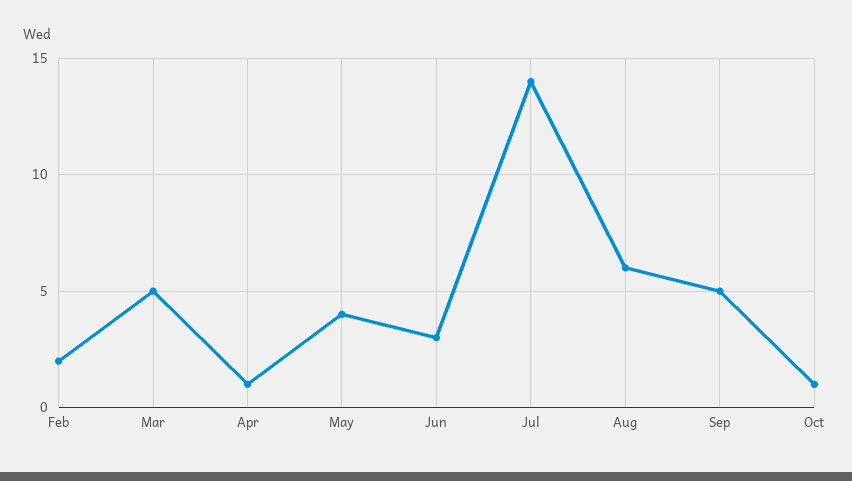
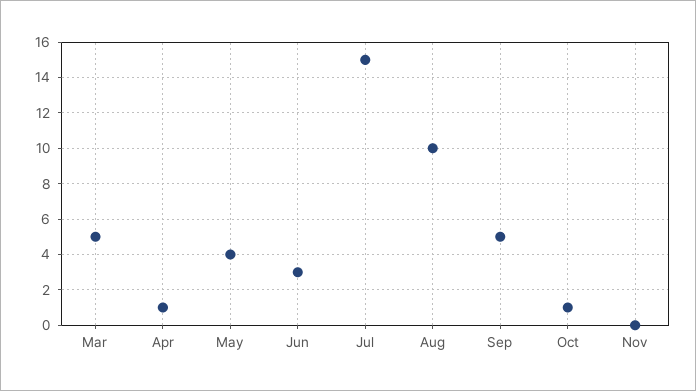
Feb: 2 -> none
Jul: 14 -> 15
Aug: 6 -> 10
Nov: none -> 0

